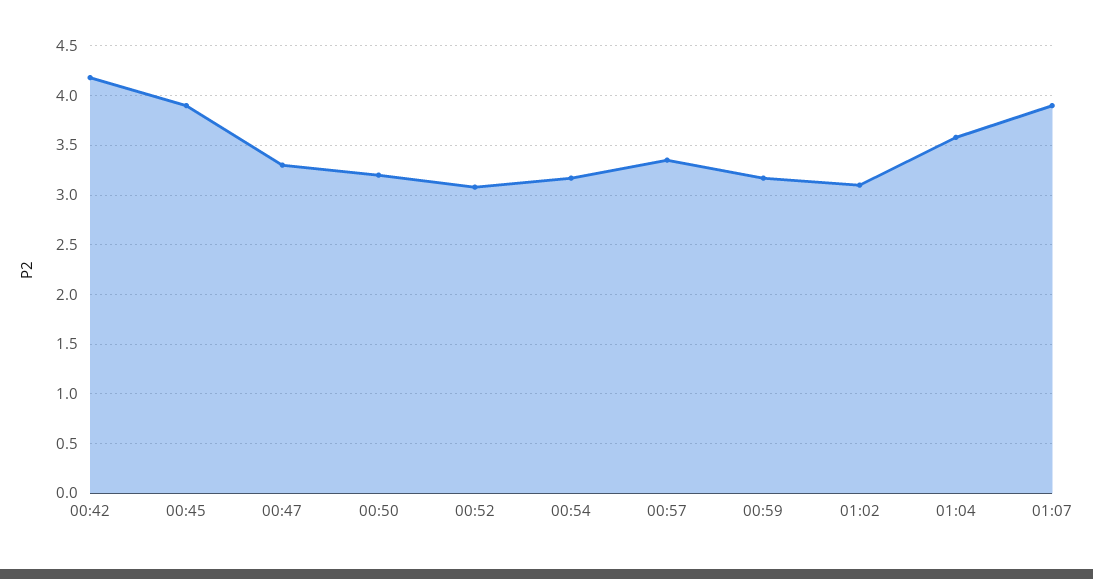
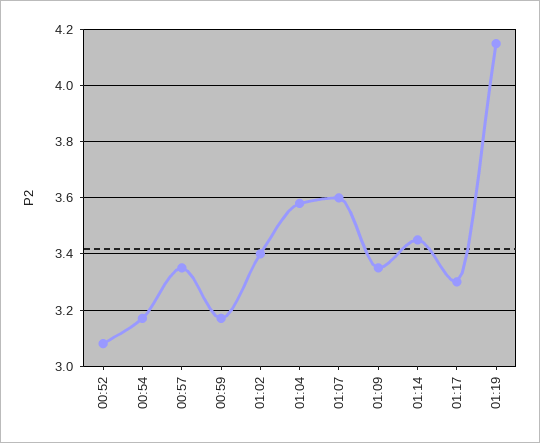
00:42: 4.2 -> none
00:45: 3.9 -> none
00:47: 3.3 -> none
00:50: 3.2 -> none
01:02: 3.1 -> 3.4
01:07: 3.9 -> 3.6
01:09: none -> 3.35
01:14: none -> 3.45
01:17: none -> 3.3
01:19: none -> 4.15

